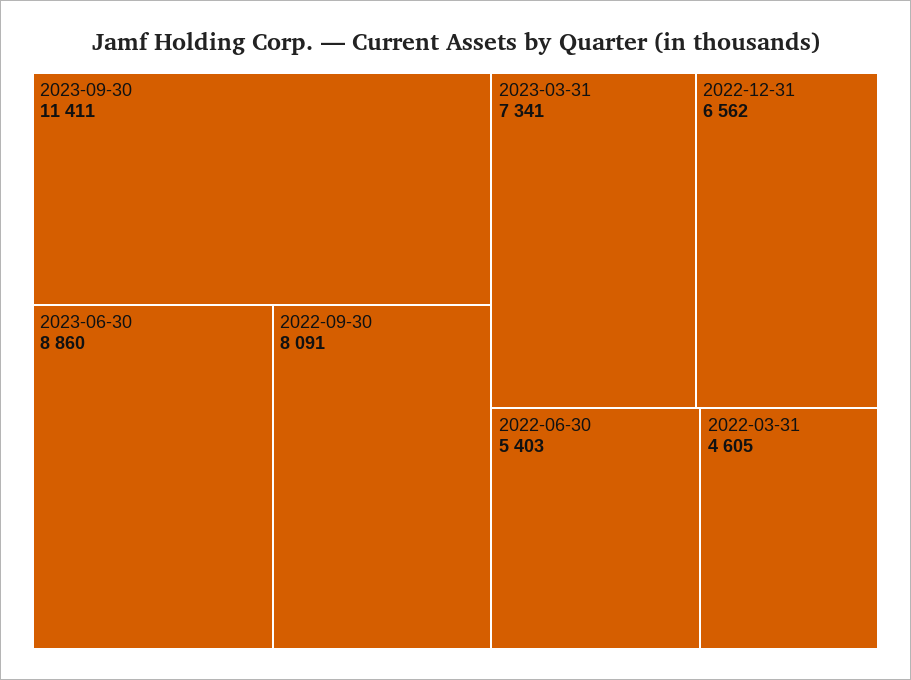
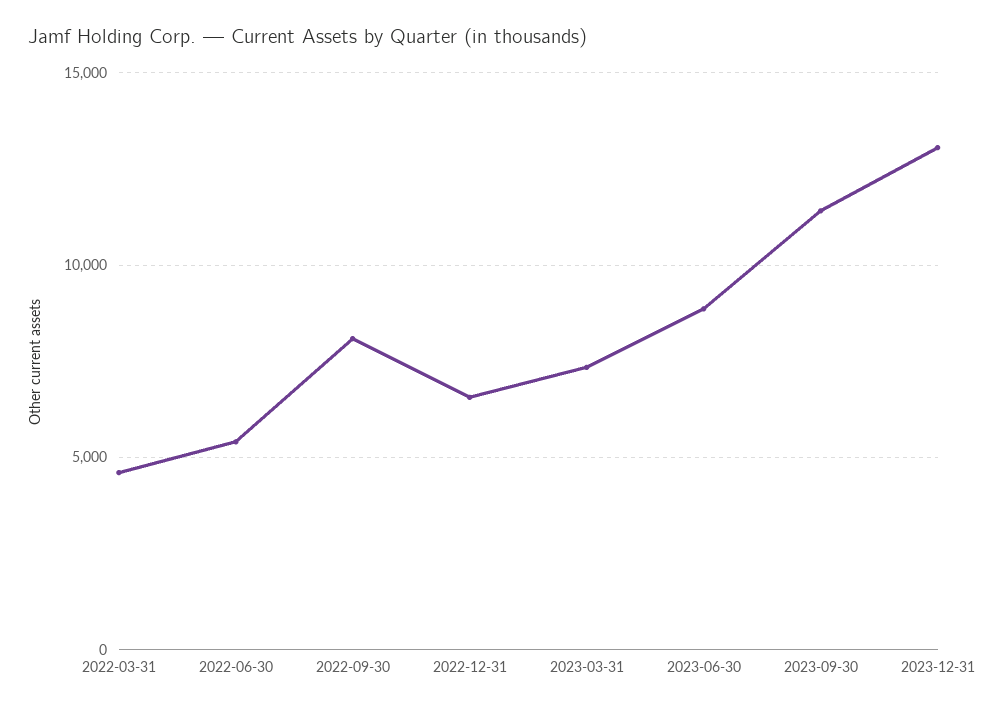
2023-12-31: none -> 13000

